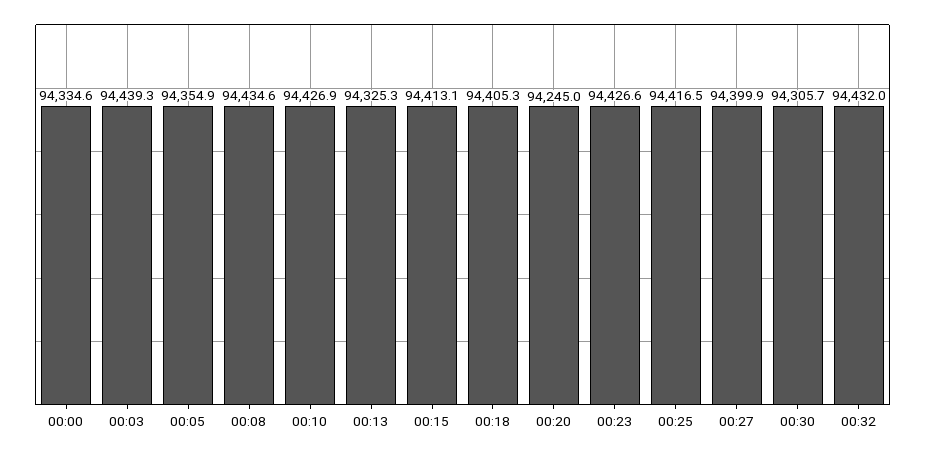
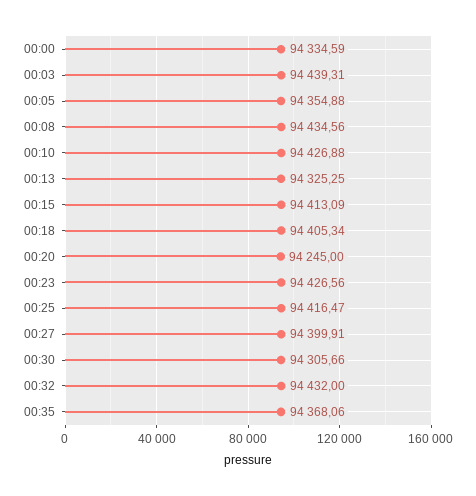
00:35: none -> 94368.06

